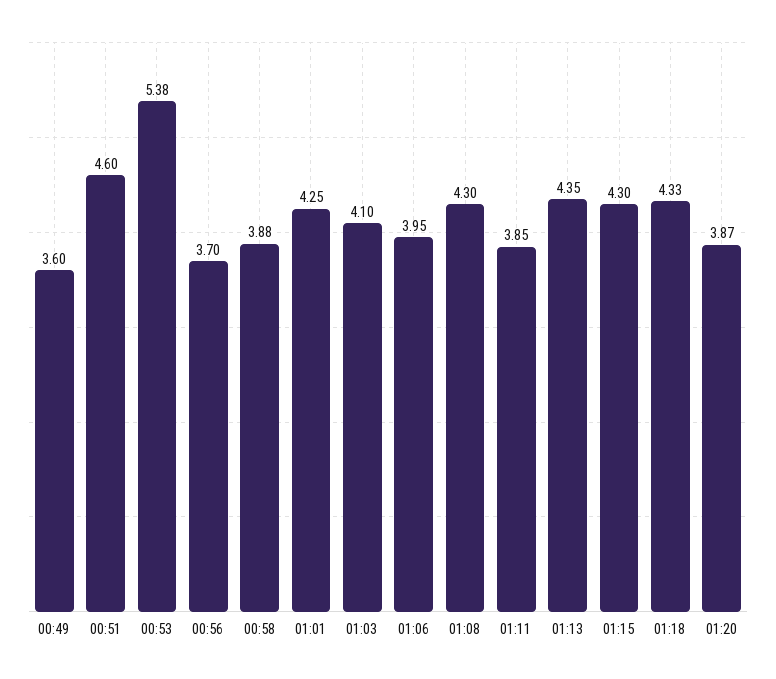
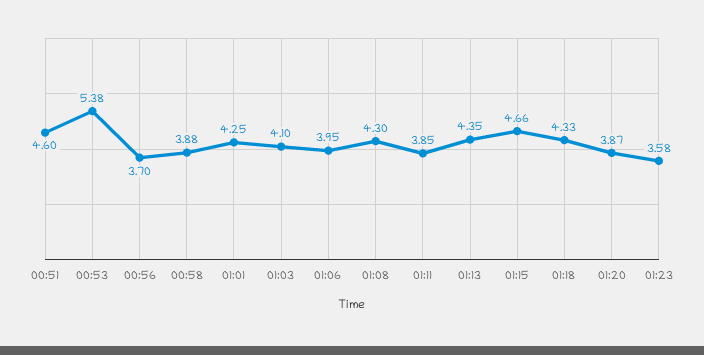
00:49: 3.6 -> none
01:15: 4.3 -> 4.66
01:23: none -> 3.58

